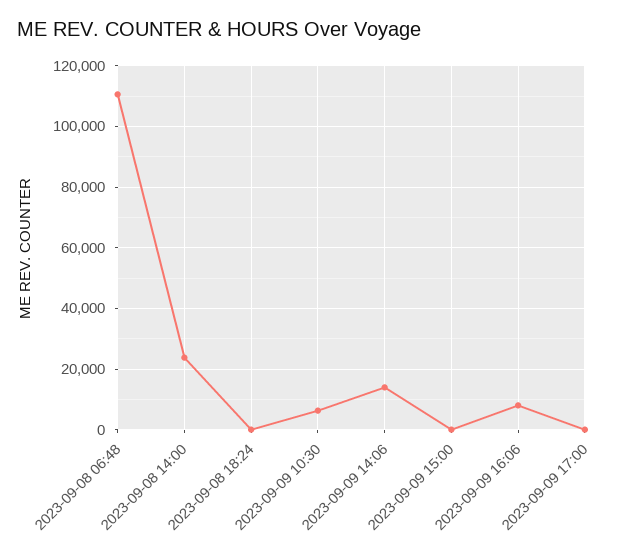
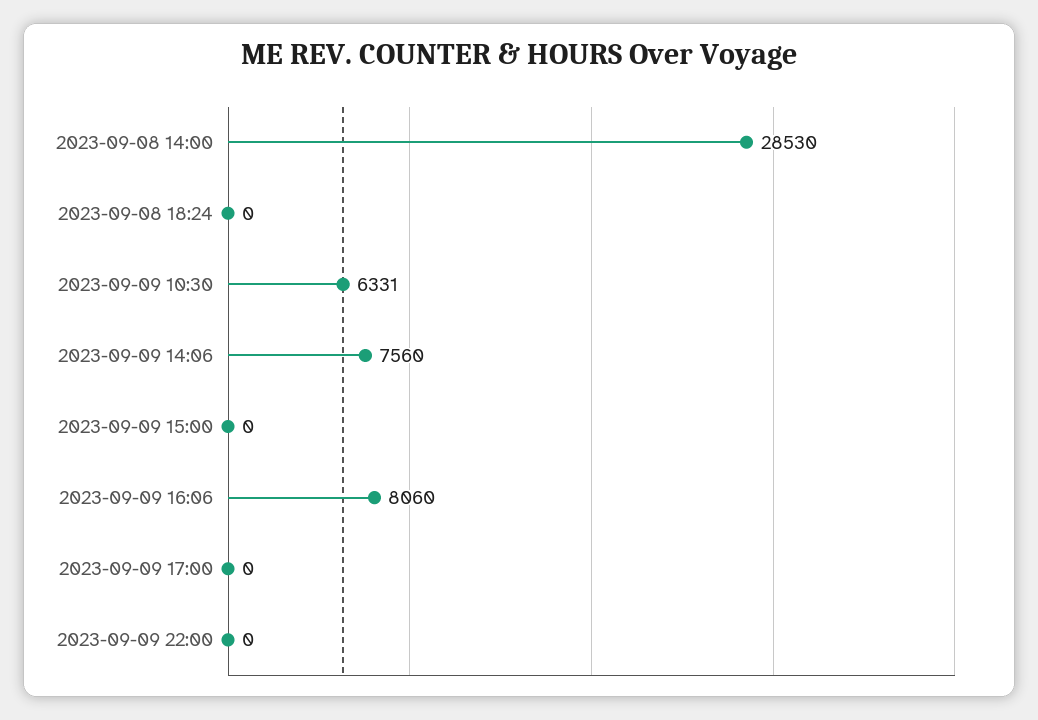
2023-09-08 06:48: 110000 -> none
2023-09-08 14:00: 24000 -> 28530
2023-09-09 14:06: 14000 -> 7560
2023-09-09 22:00: none -> 0

